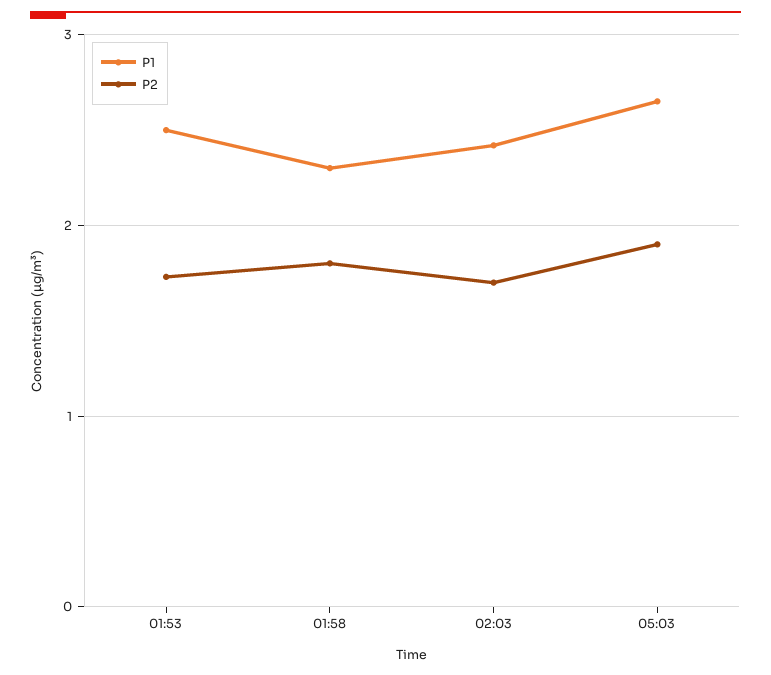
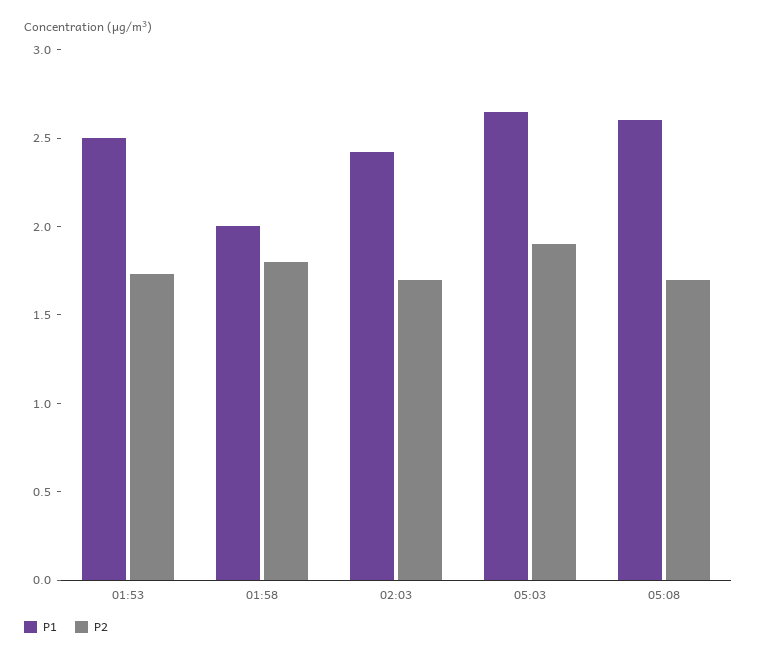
P1, 01:58: 2.3 -> 2
P1, 05:08: none -> 2.6
P2, 05:08: none -> 1.7

